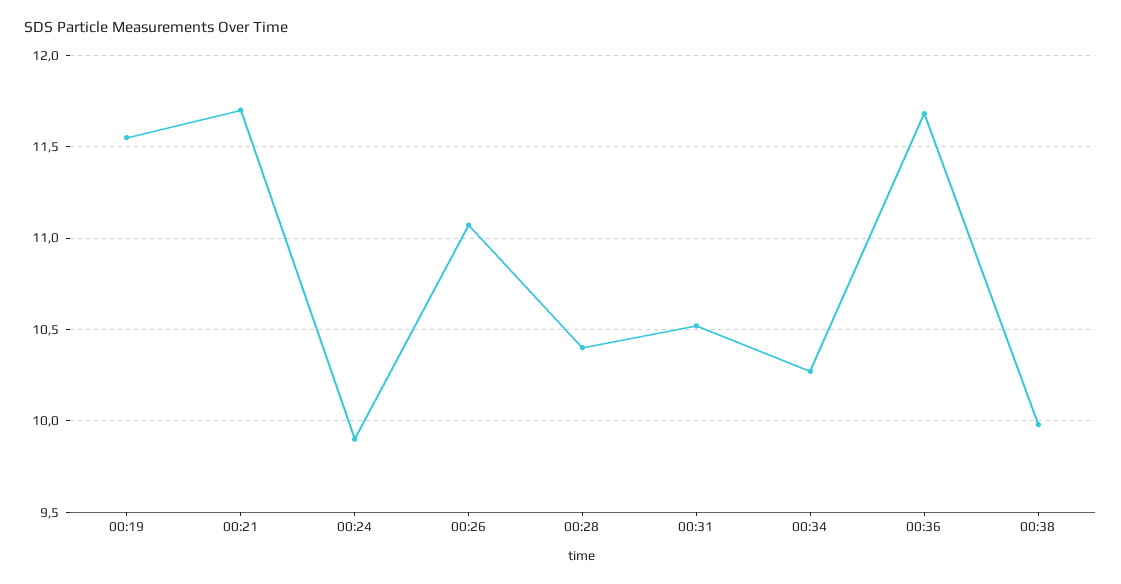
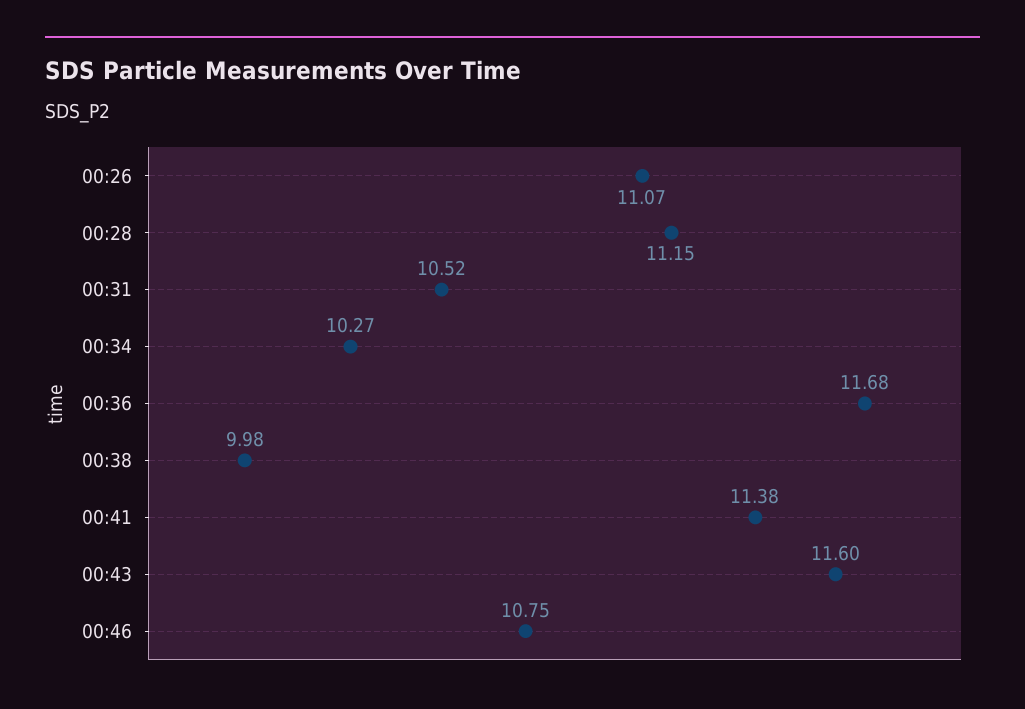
00:19: 11.55 -> none
00:21: 11.7 -> none
00:24: 9.9 -> none
00:28: 10.4 -> 11.15
00:41: none -> 11.38
00:43: none -> 11.6
00:46: none -> 10.75

